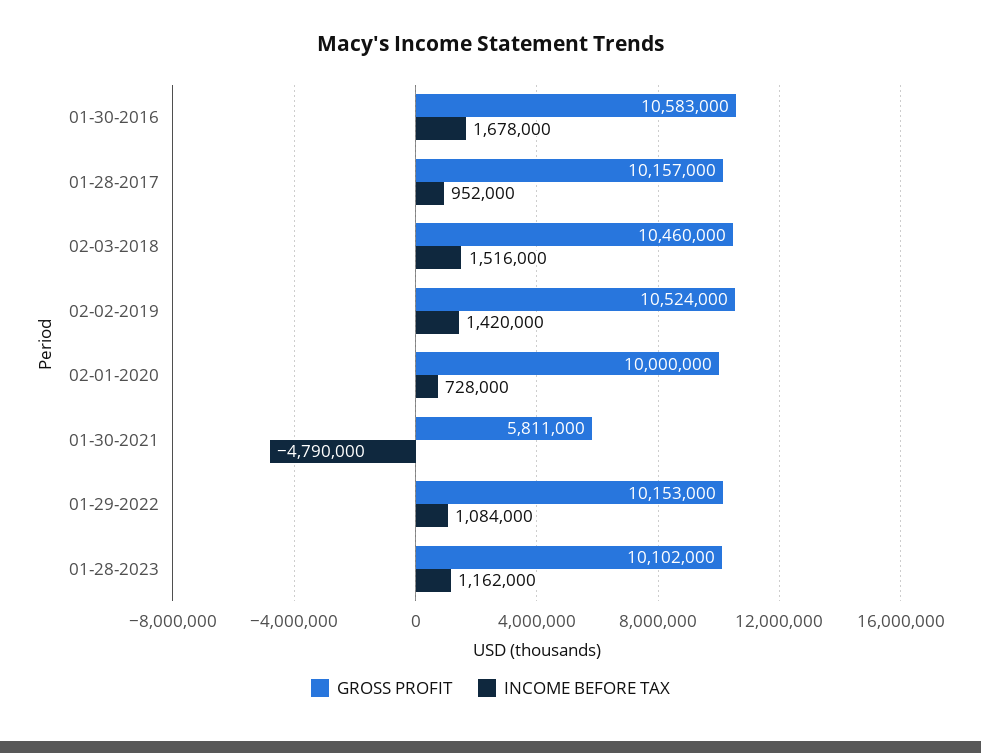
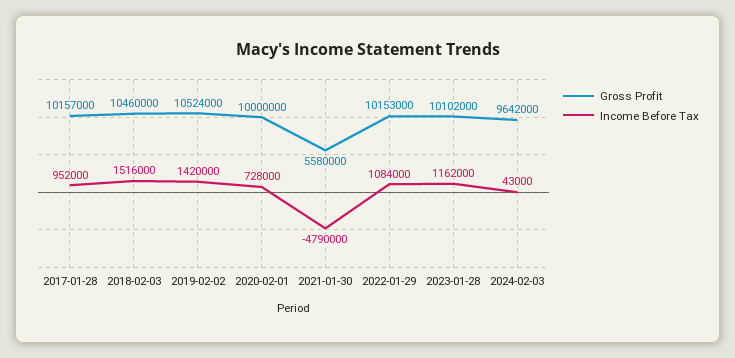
GROSS PROFIT, 01-30-2016: 10583000 -> none
INCOME BEFORE TAX, 01-30-2016: 1678000 -> none
GROSS PROFIT, 01-30-2021: 5811000 -> 5580000
GROSS PROFIT, 2024-02-03: none -> 9642000
INCOME BEFORE TAX, 2024-02-03: none -> 43000

